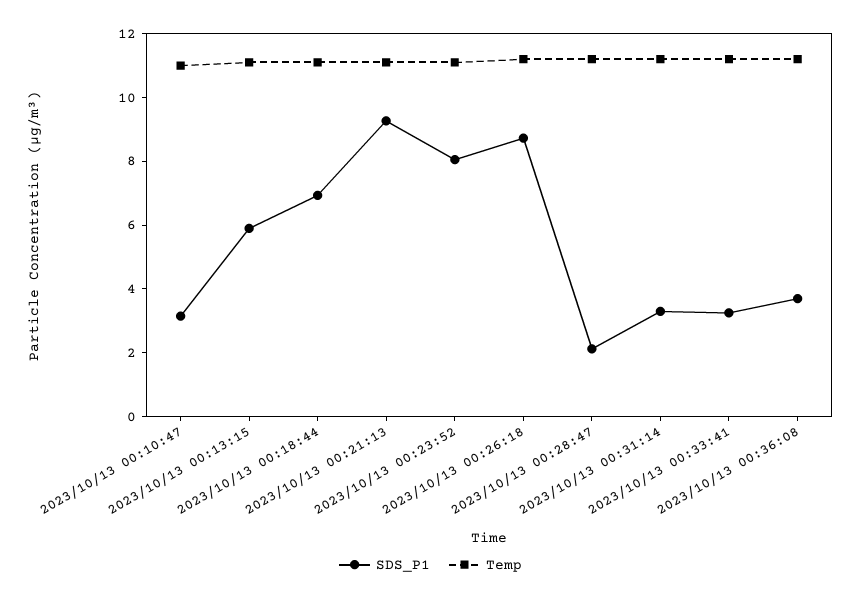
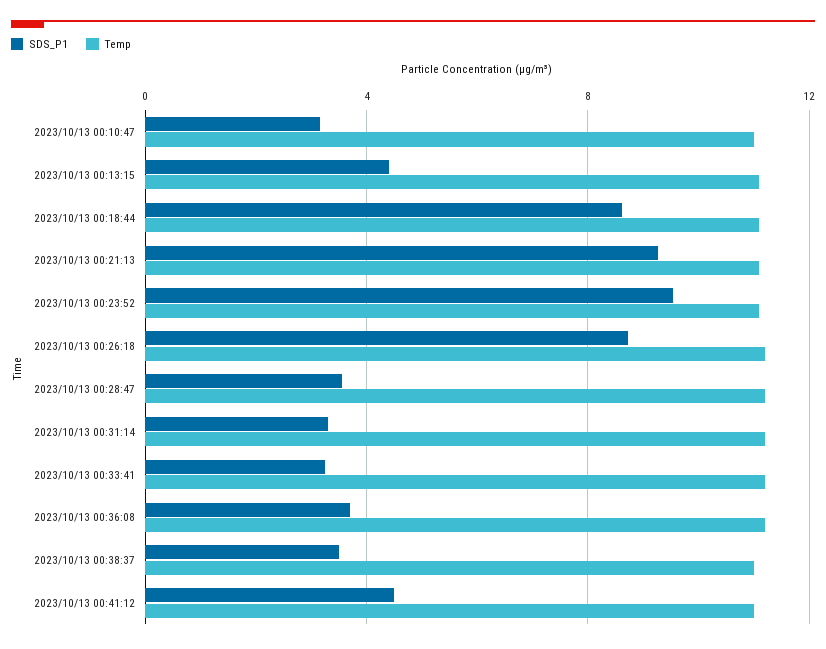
SDS_P1, 2023/10/13 00:13:15: 6 -> 4.5
SDS_P1, 2023/10/13 00:18:44: 7 -> 8.5
SDS_P1, 2023/10/13 00:23:52: 8 -> 9.5
SDS_P1, 2023/10/13 00:28:47: 2 -> 3.5
SDS_P1, 2023/10/13 00:38:37: none -> 3.5
Temp, 2023/10/13 00:38:37: none -> 11
SDS_P1, 2023/10/13 00:41:12: none -> 4.5
Temp, 2023/10/13 00:41:12: none -> 11

